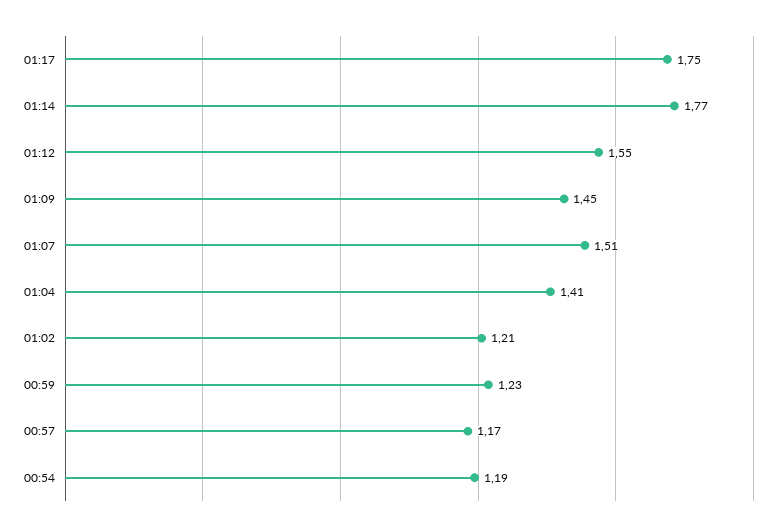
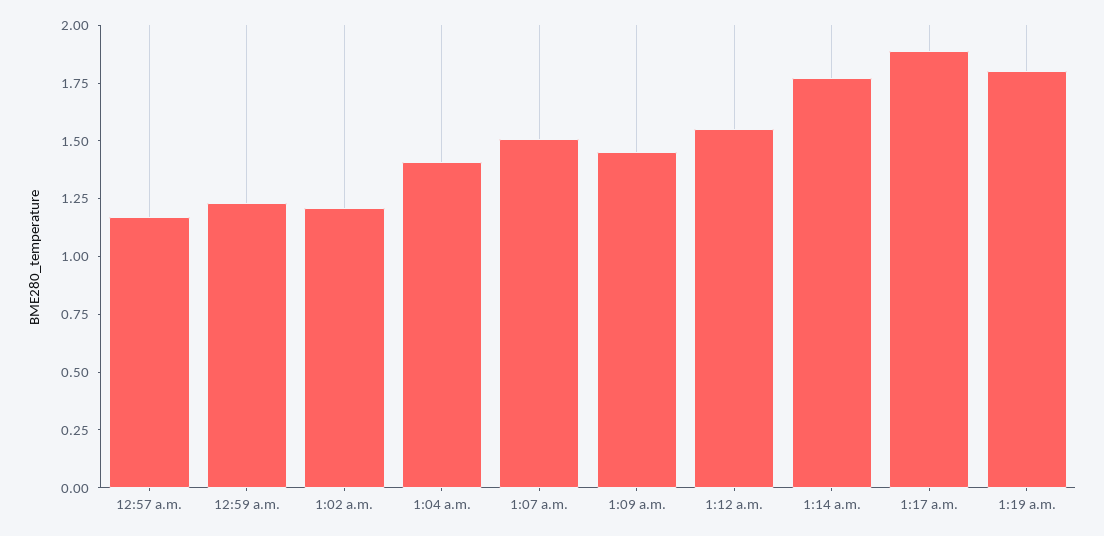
01:17: 1.75 -> 1.9
00:54: 1.19 -> none
1:19 a.m.: none -> 1.8

